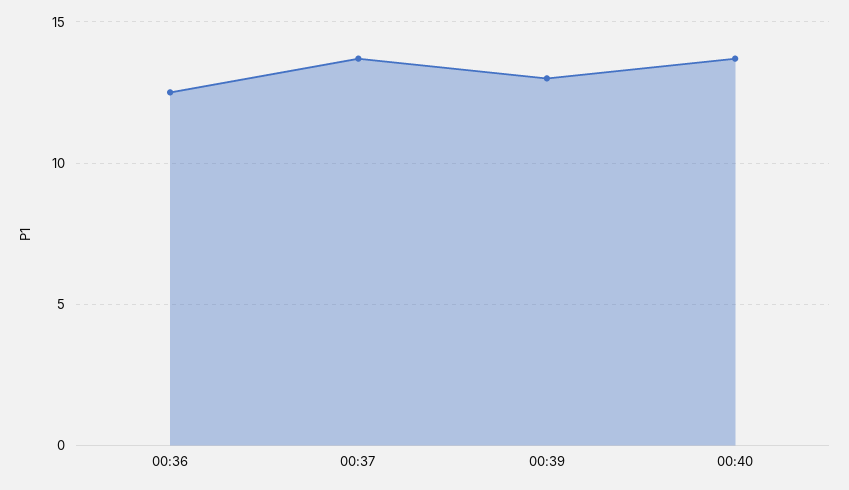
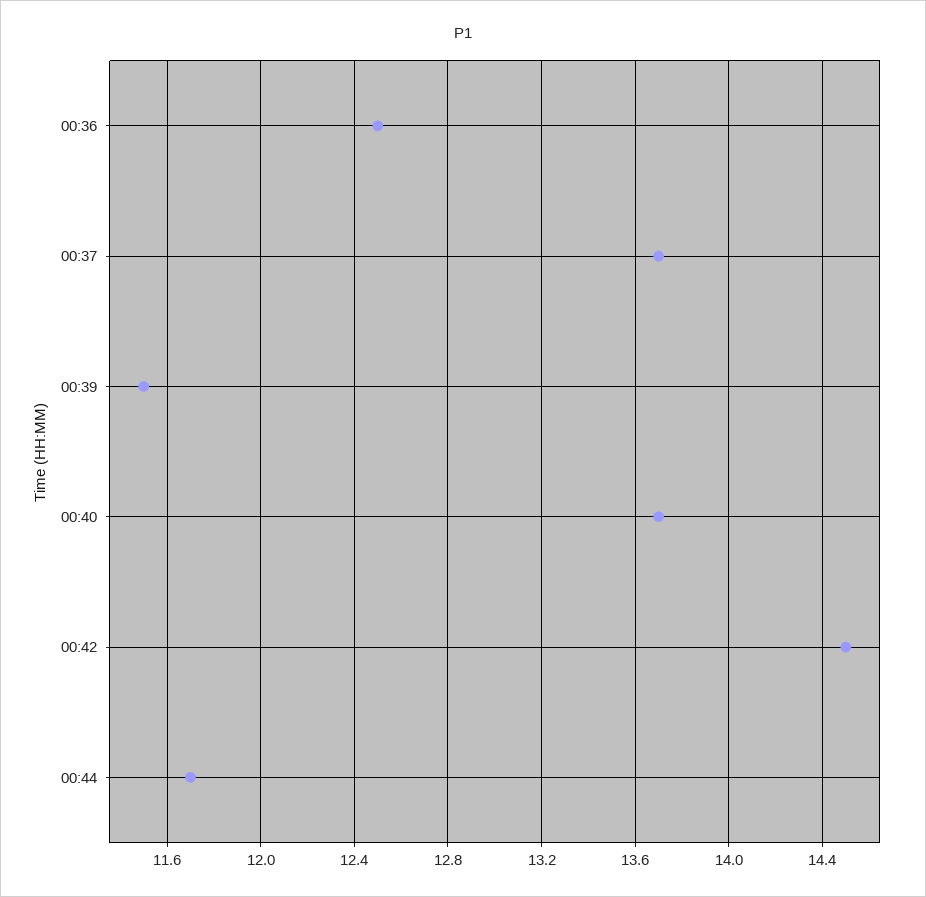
00:39: 13 -> 11.5
00:42: none -> 14.5
00:44: none -> 11.7

